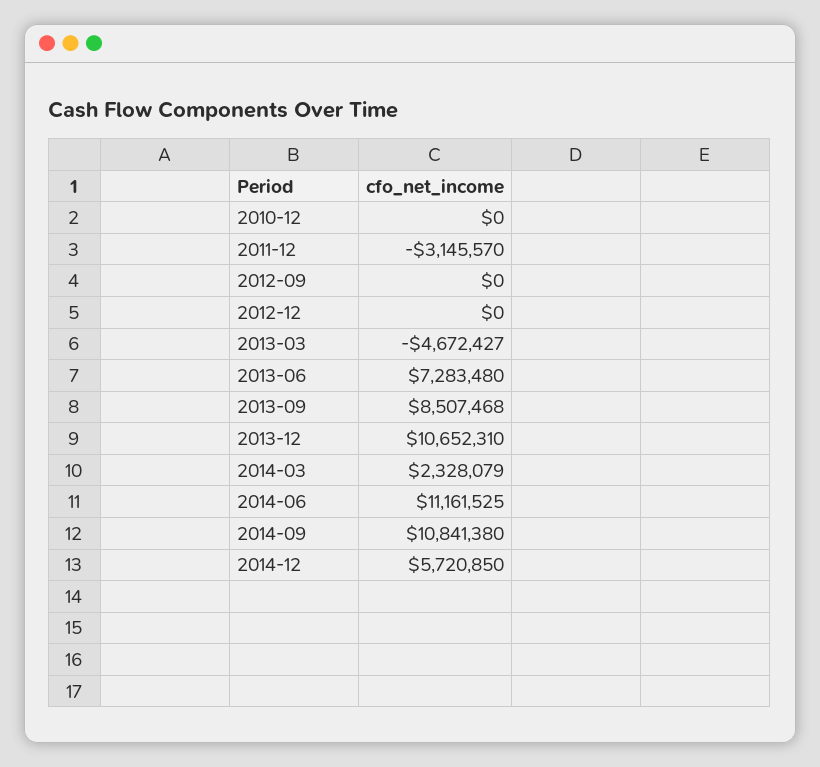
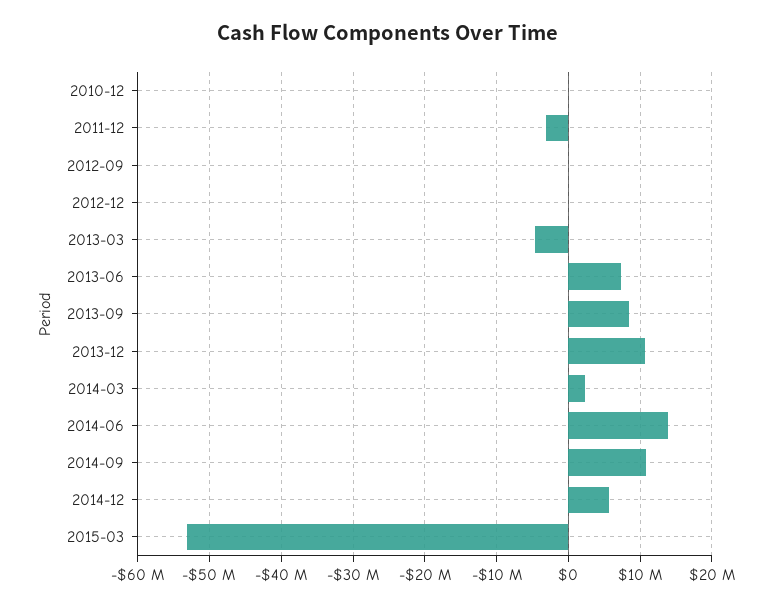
2014-06: 11161525 -> 14000000
2015-03: none -> -53000000

